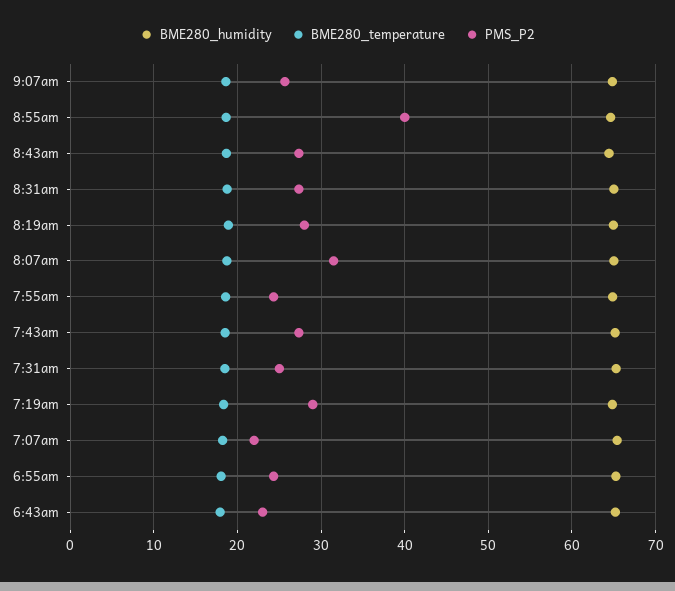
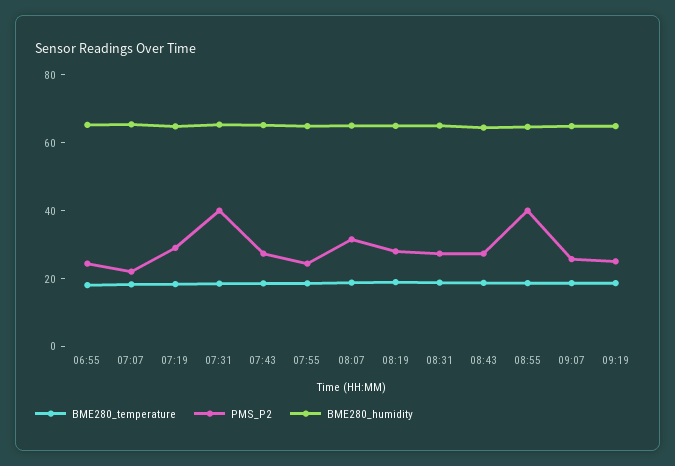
PMS_P2, 7:31am: 25 -> 40
BME280_humidity, 6:43am: 65 -> none
BME280_temperature, 6:43am: 18 -> none
PMS_P2, 6:43am: 23 -> none
BME280_temperature, 09:19: none -> 20
PMS_P2, 09:19: none -> 25
BME280_humidity, 09:19: none -> 65

